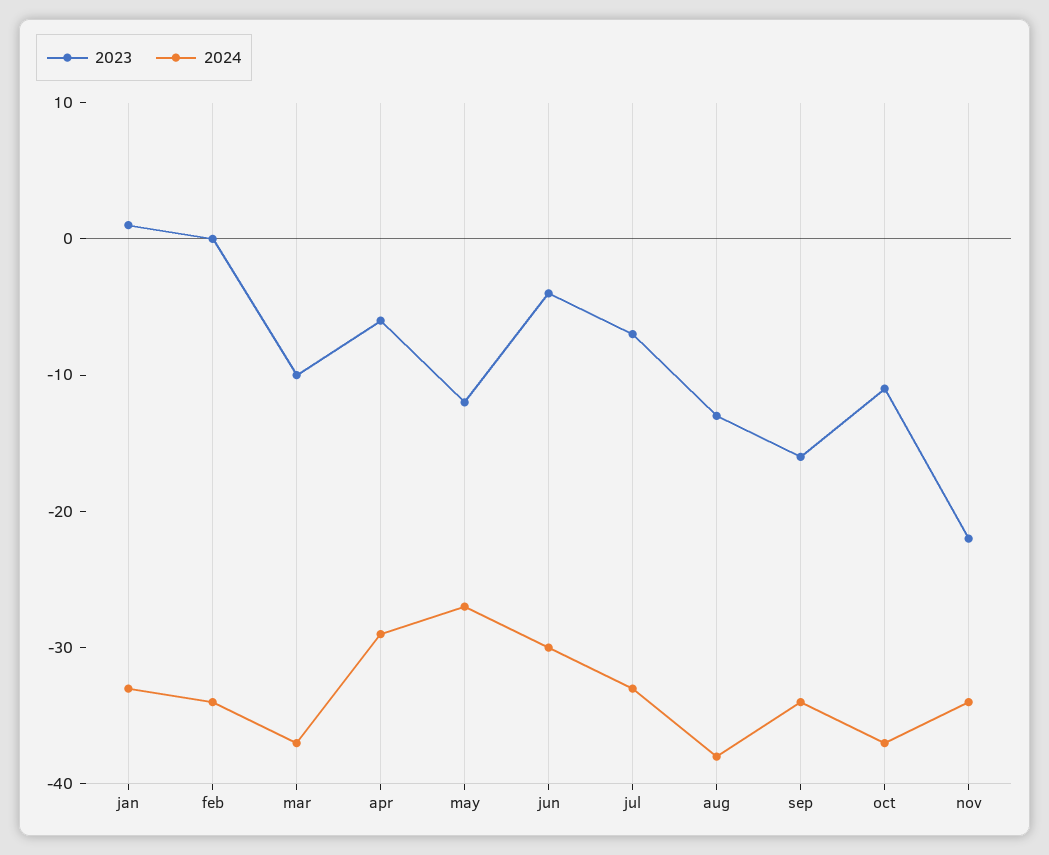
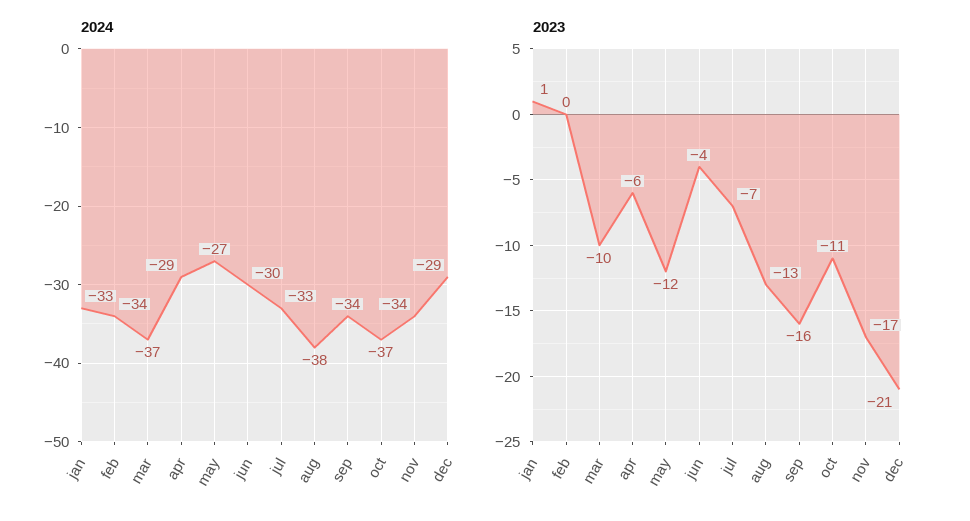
2023, nov: -22 -> -17
2024, dec: none -> -29
2023, dec: none -> -21

